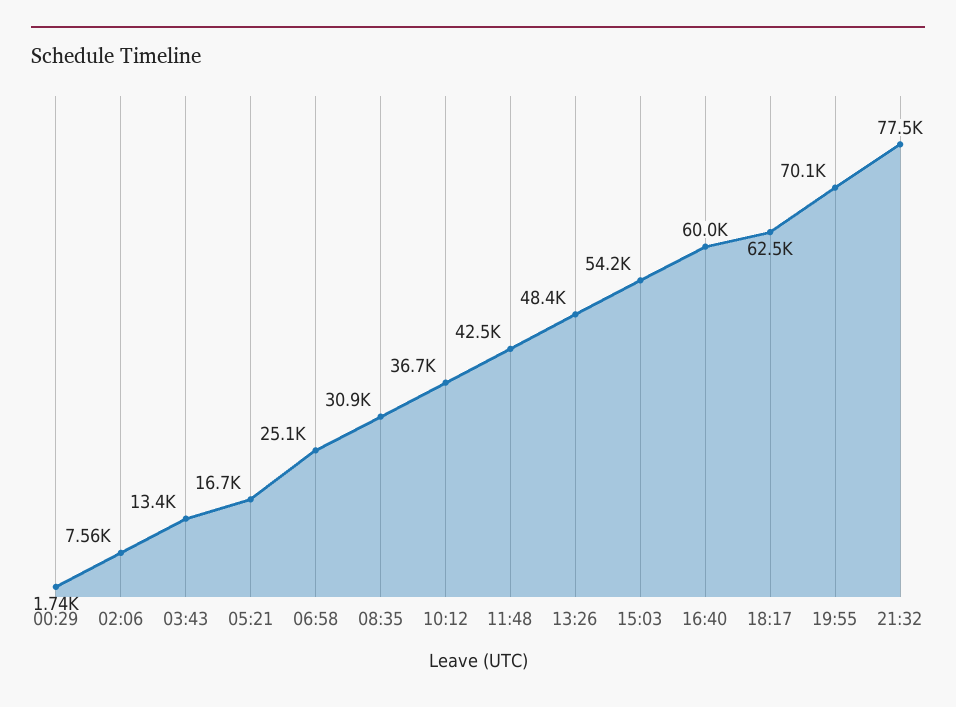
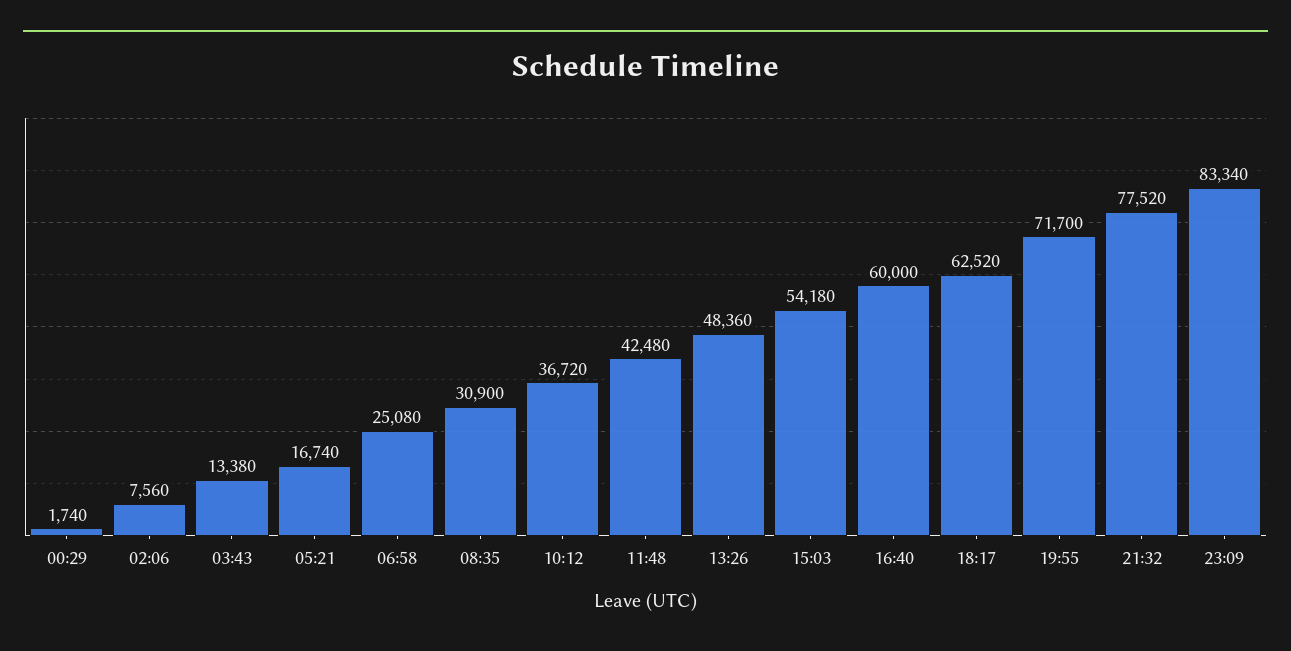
19:55: 70100 -> 71700
23:09: none -> 83340

